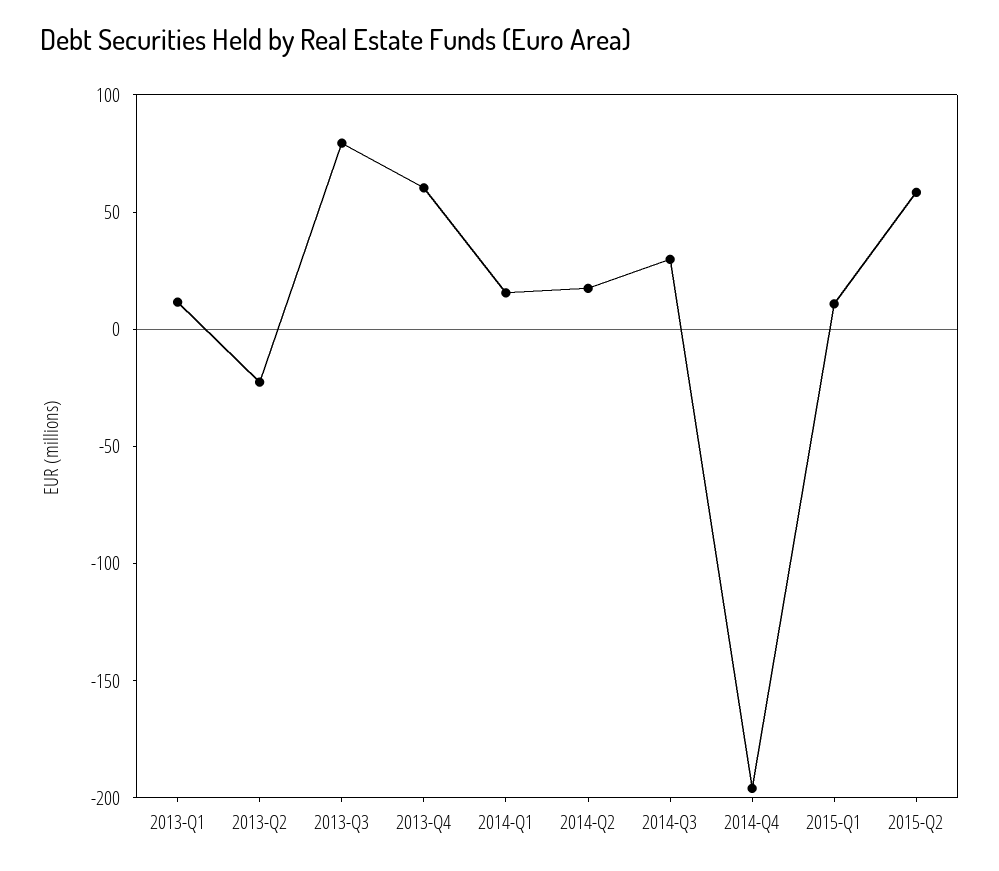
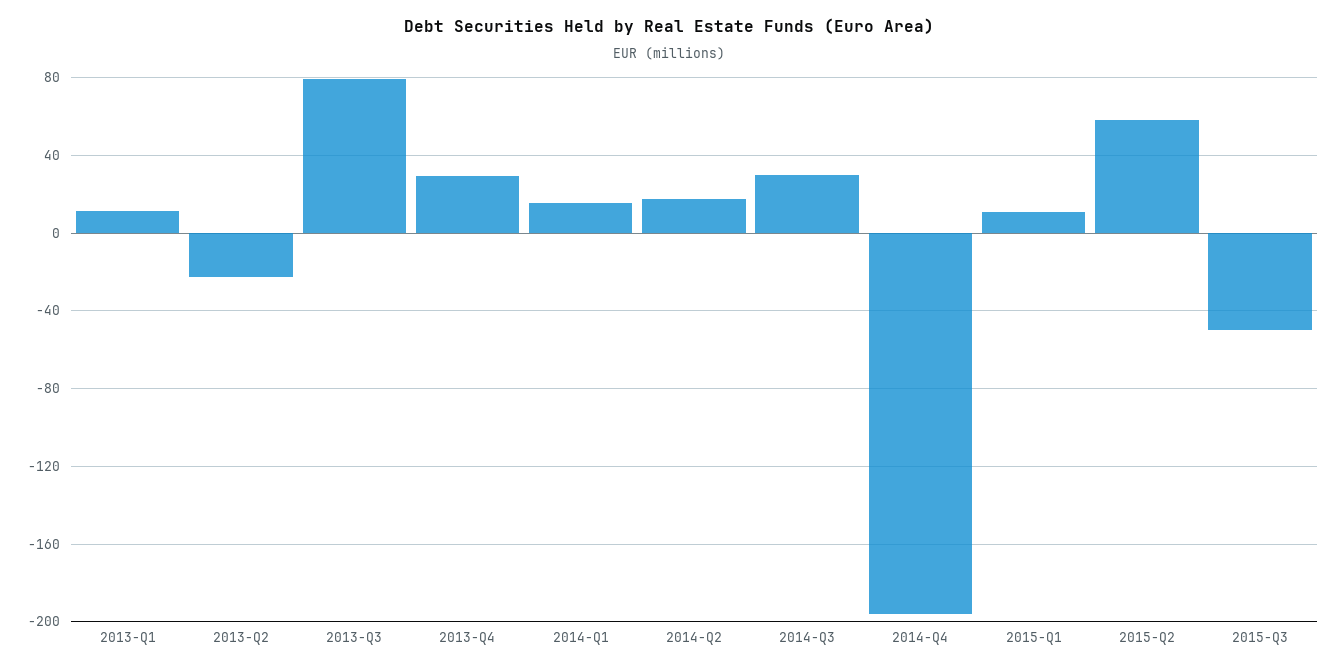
2013-Q4: 60 -> 30
2015-Q3: none -> -50

